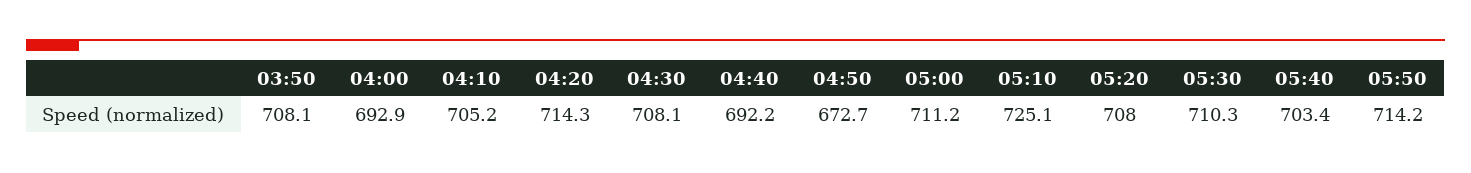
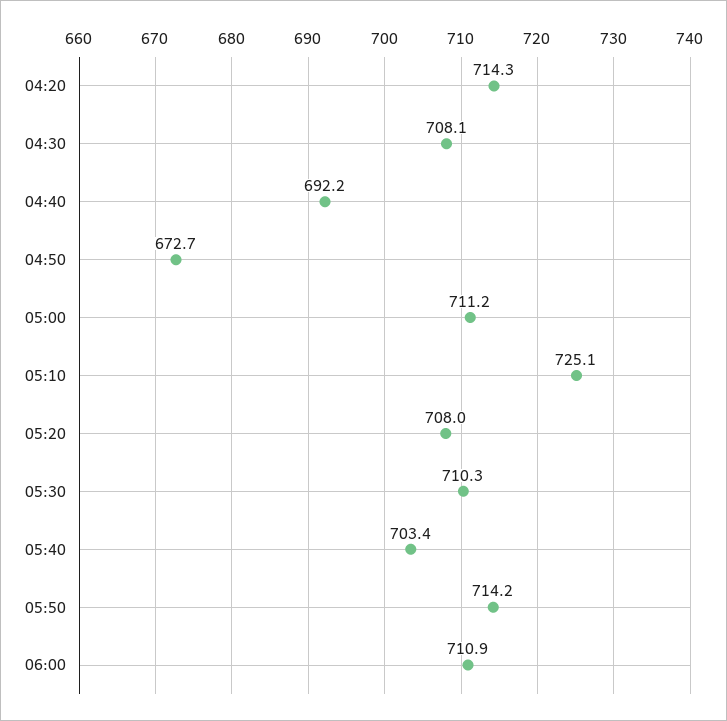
03:50: 708.1 -> none
04:00: 692.9 -> none
04:10: 705.2 -> none
06:00: none -> 710.9

